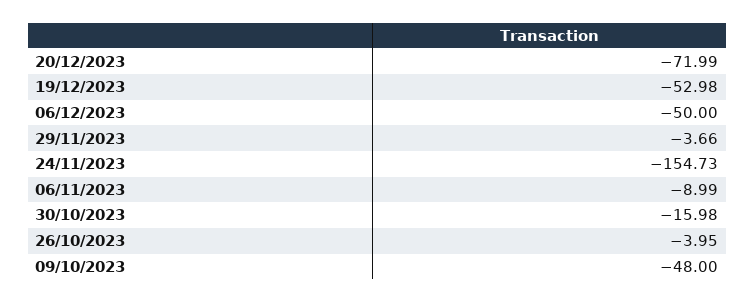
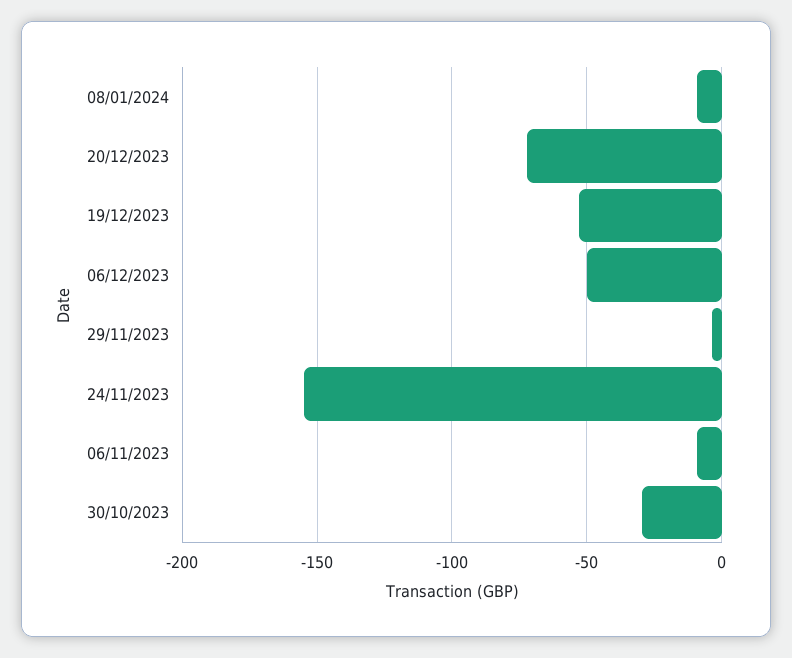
30/10/2023: -15.98 -> -30
26/10/2023: -3.95 -> none
09/10/2023: -48 -> none
08/01/2024: none -> -10

